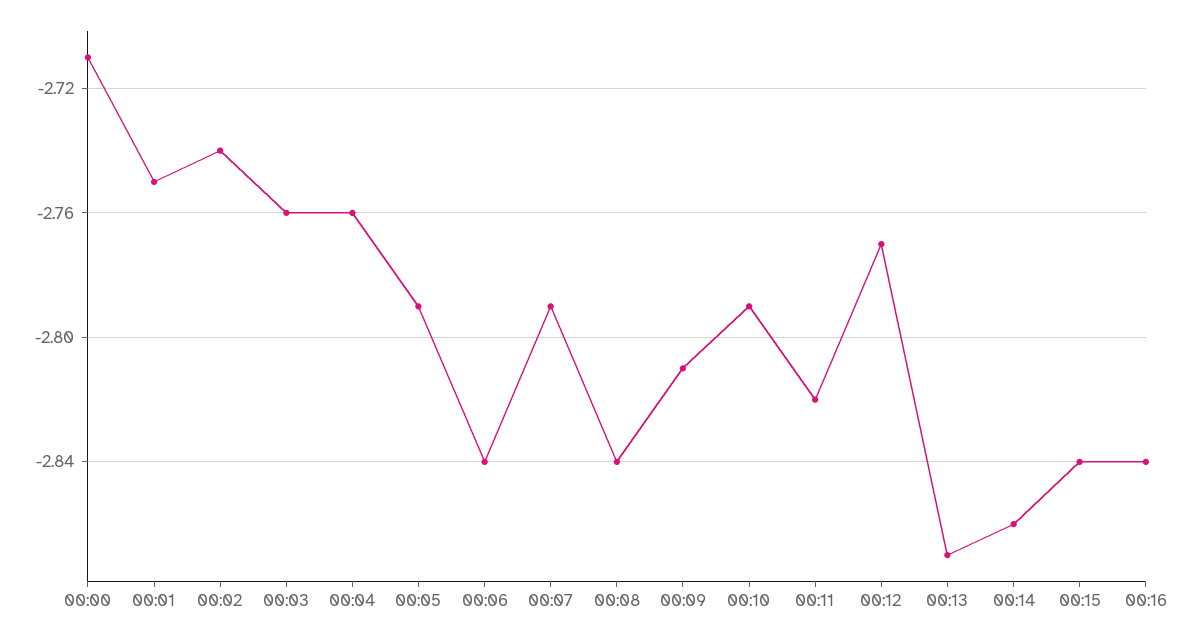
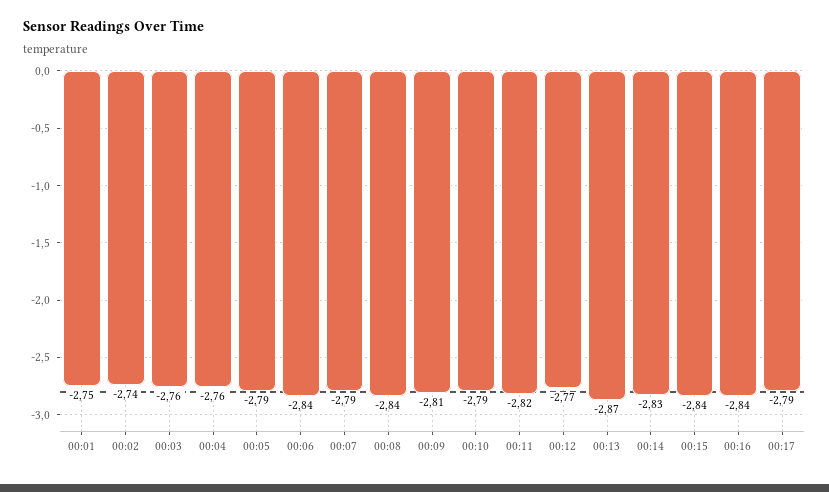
00:00: -2.71 -> none
00:14: -2.86 -> -2.83
00:17: none -> -2.79

